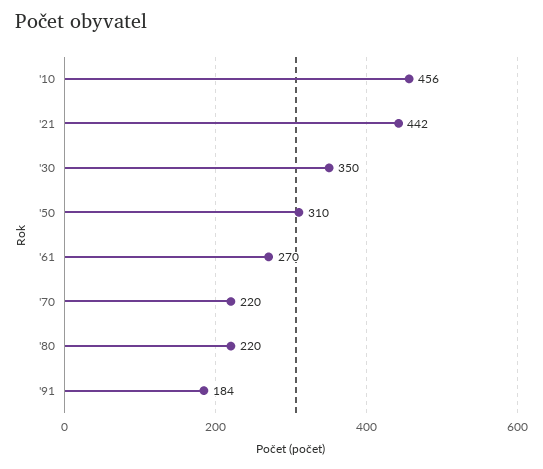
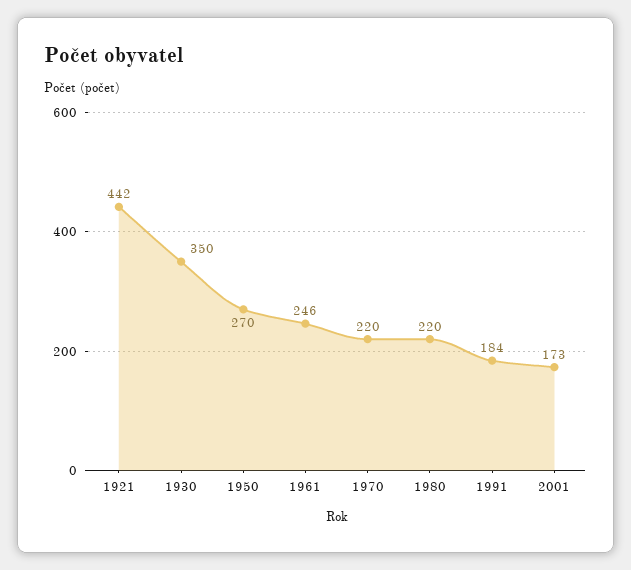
'10: 456 -> none
'50: 310 -> 270
'61: 270 -> 246
2001: none -> 173

